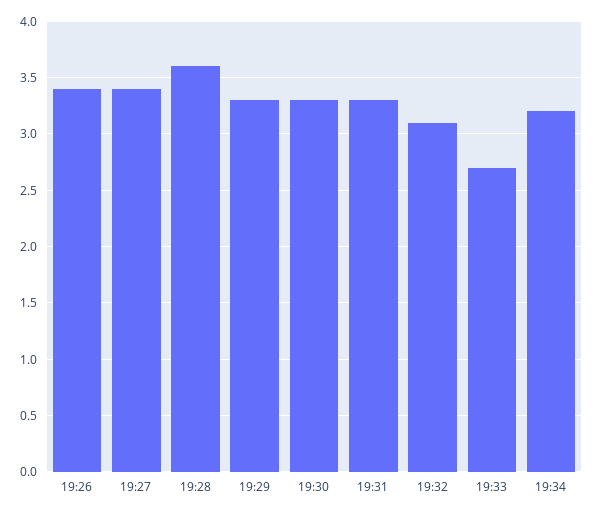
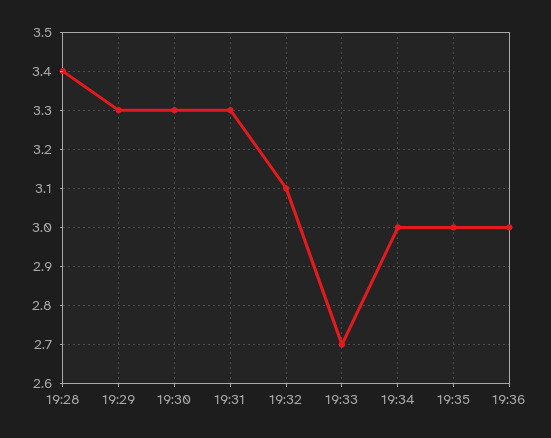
19:26: 3.4 -> none
19:27: 3.4 -> none
19:28: 3.6 -> 3.4
19:34: 3.2 -> 3
19:35: none -> 3
19:36: none -> 3

